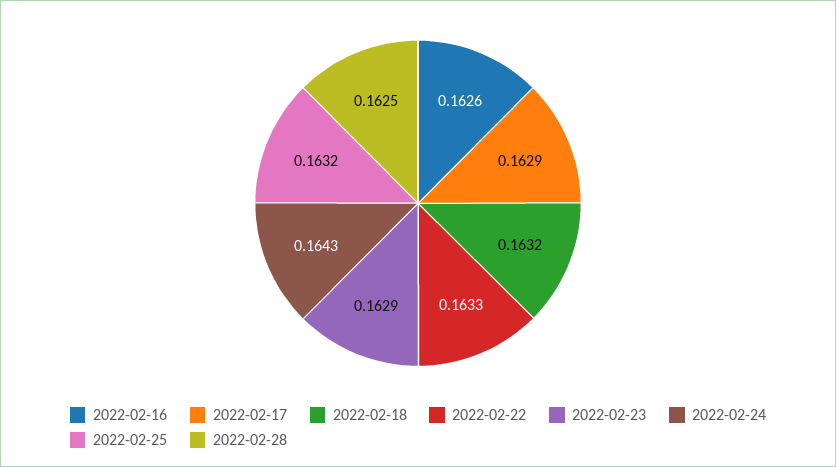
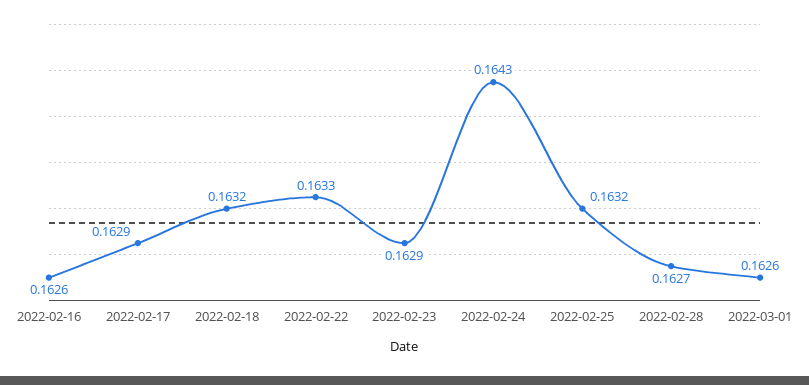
2022-02-28: 0.1625 -> 0.1627
2022-03-01: none -> 0.1626

